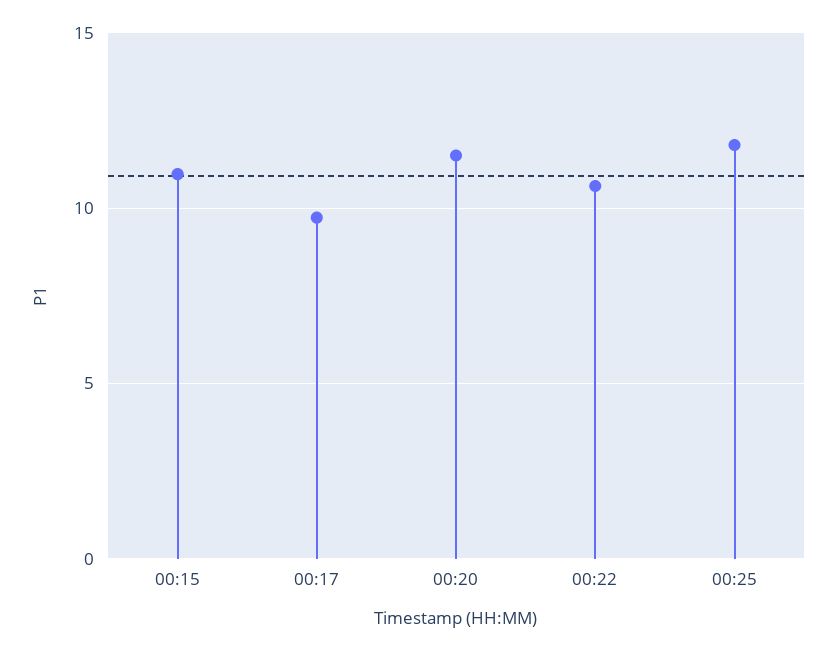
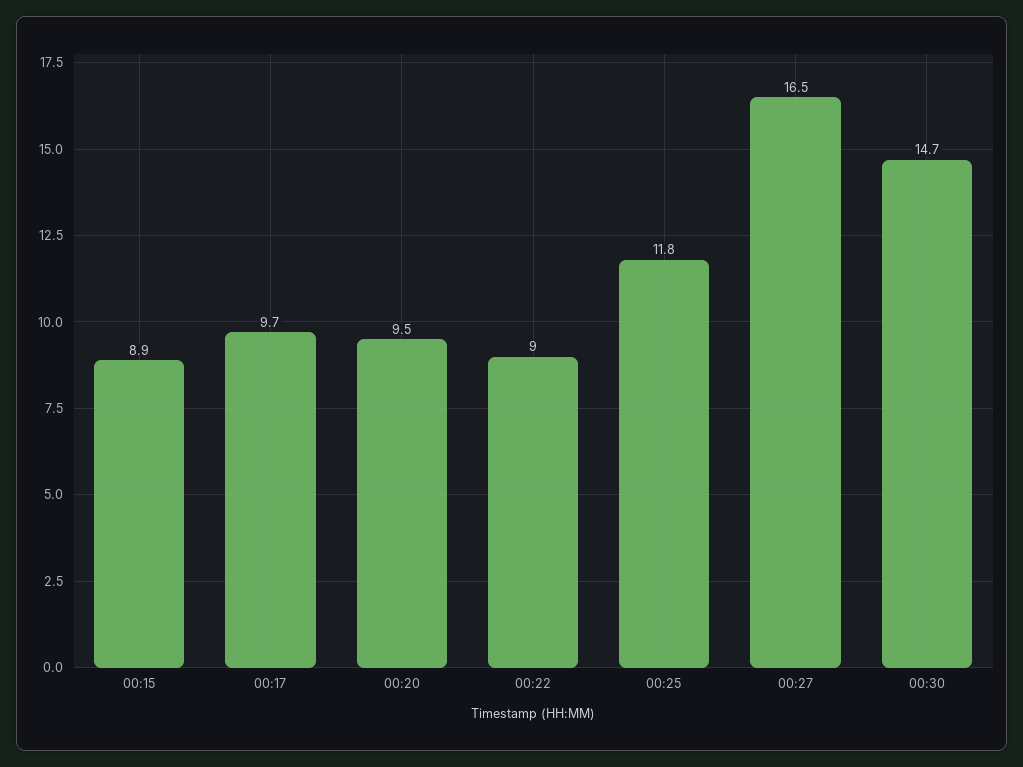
00:15: 11 -> 8.9
00:20: 11.5 -> 9.5
00:22: 10.5 -> 9
00:27: none -> 16.5
00:30: none -> 14.7

